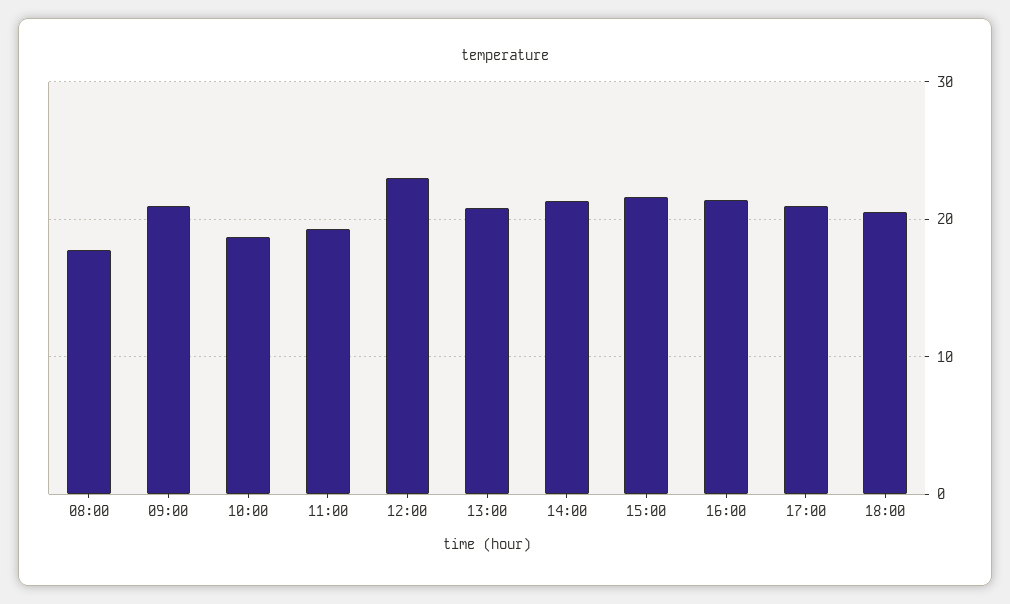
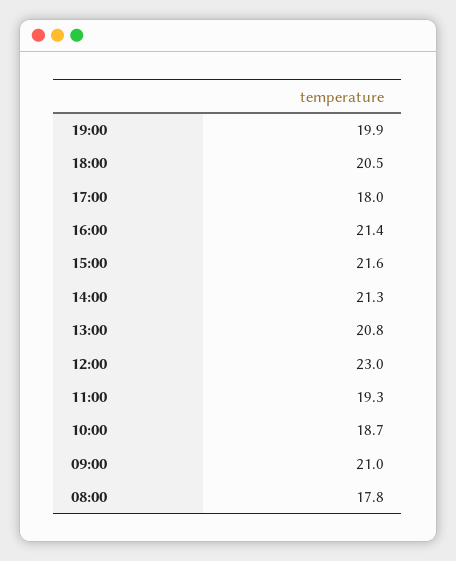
17:00: 21 -> 18
19:00: none -> 19.9

